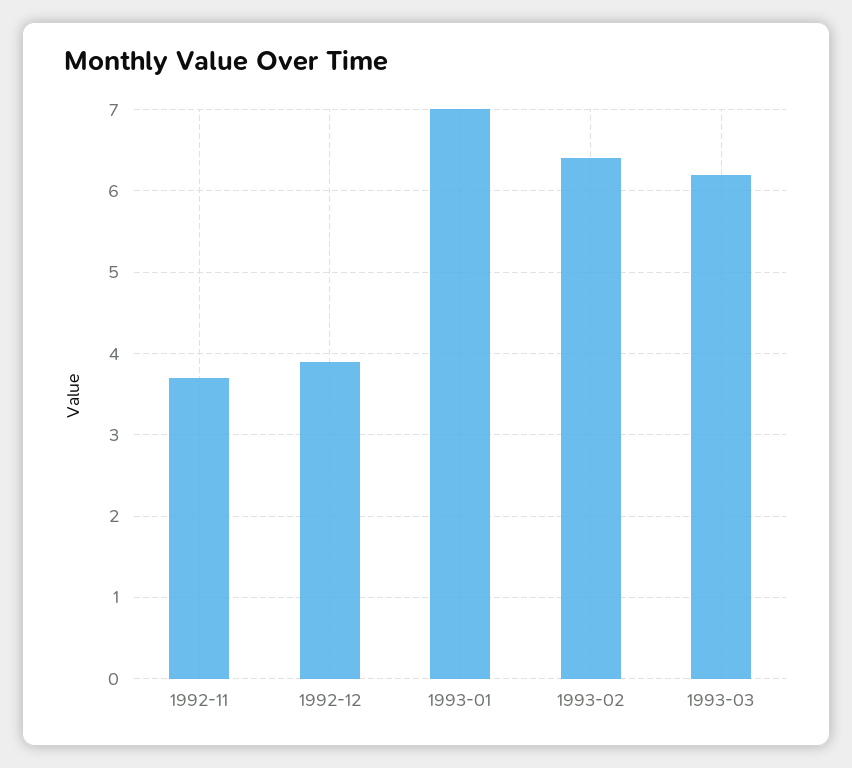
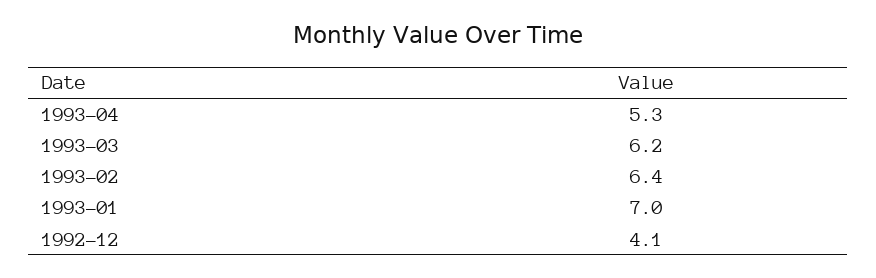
1992-11: 3.7 -> none
1992-12: 3.9 -> 4.1
1993-04: none -> 5.3

